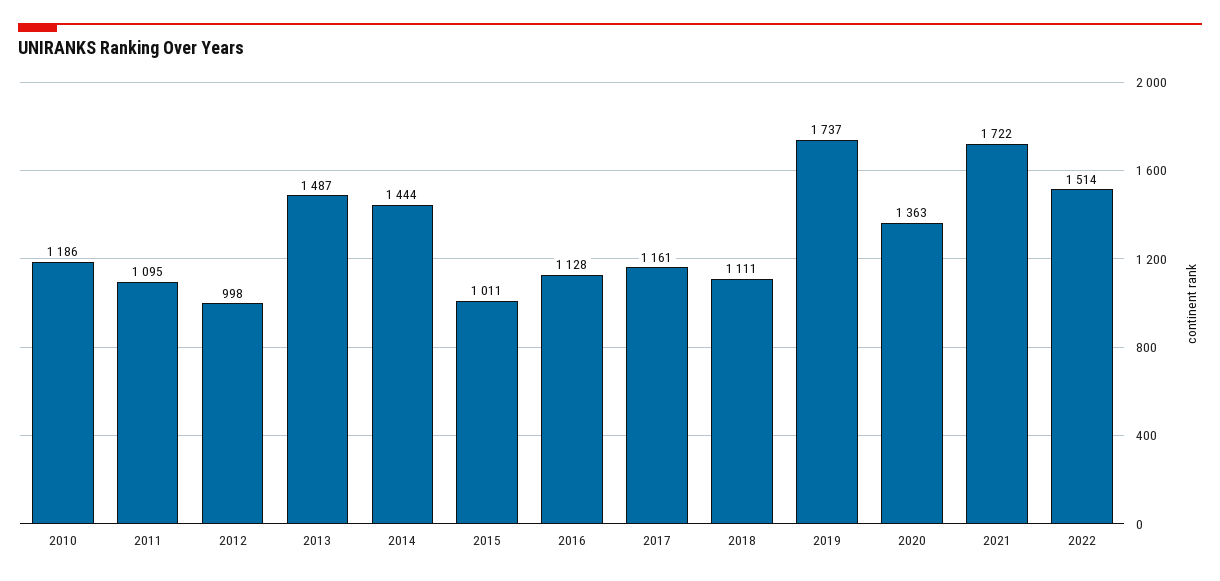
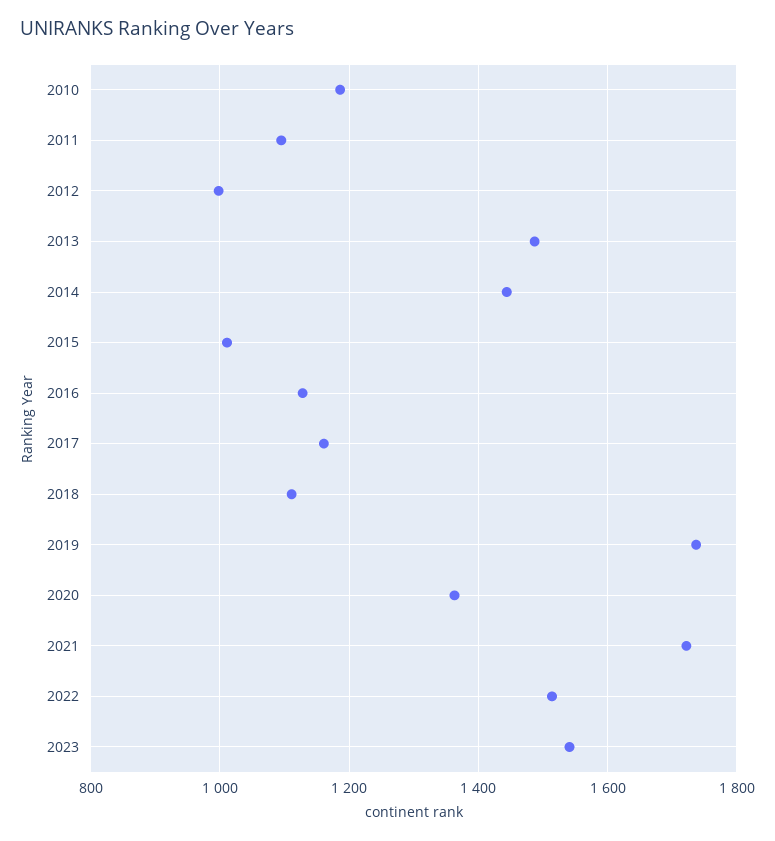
2023: none -> 1540

